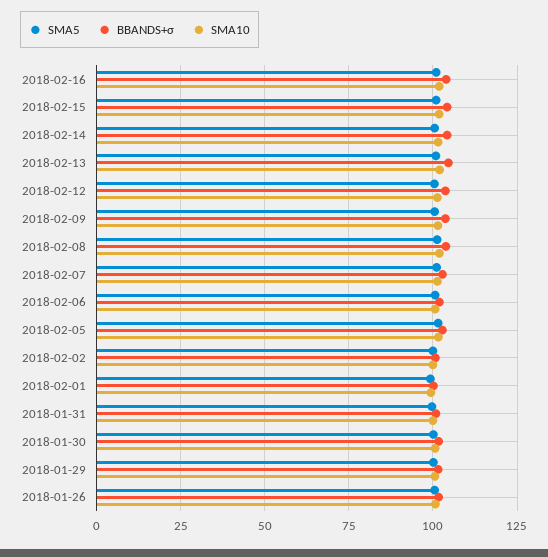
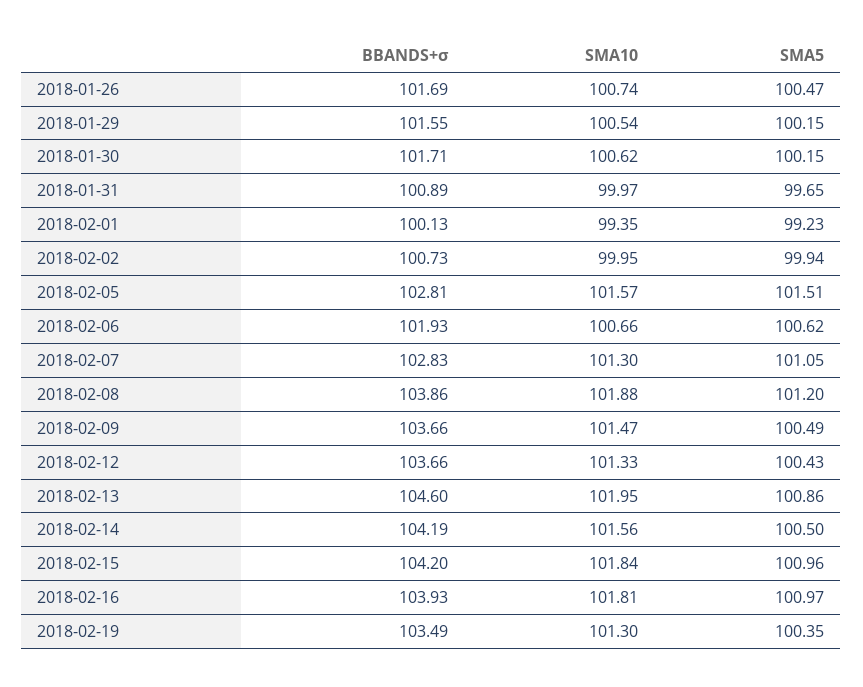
BBANDS+σ, 2018-02-19: none -> 103.49
SMA10, 2018-02-19: none -> 101.3
SMA5, 2018-02-19: none -> 100.35

